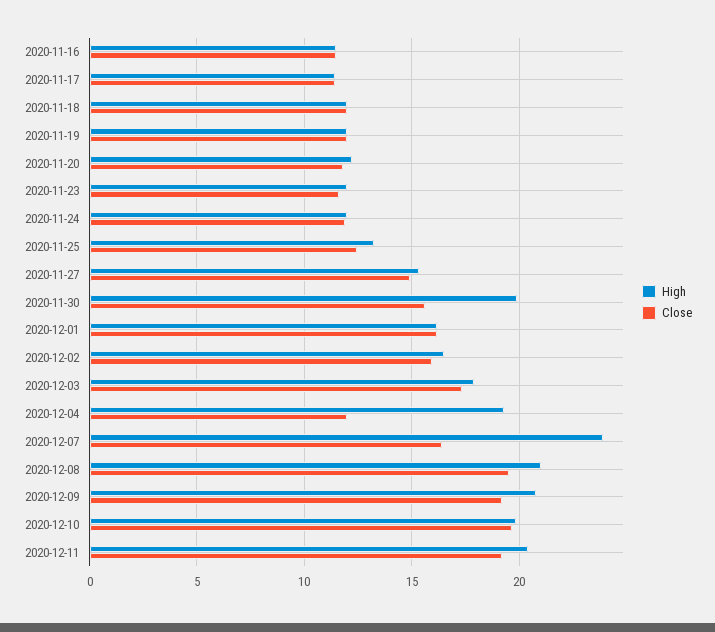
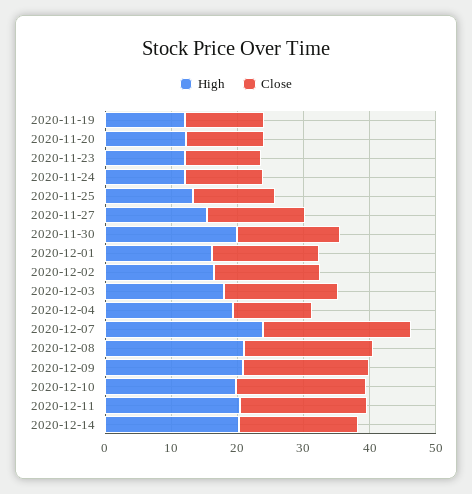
High, 2020-11-16: 11.5 -> none
Close, 2020-11-16: 11.5 -> none
High, 2020-11-17: 11.5 -> none
Close, 2020-11-17: 11.5 -> none
High, 2020-11-18: 12 -> none
Close, 2020-11-18: 12 -> none
Close, 2020-12-07: 16.5 -> 22
High, 2020-12-14: none -> 20
Close, 2020-12-14: none -> 18

